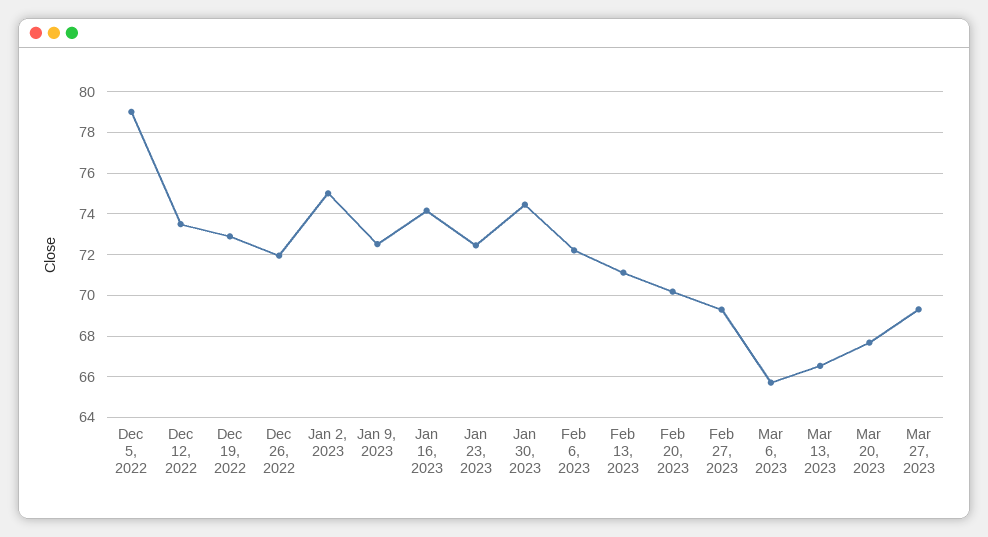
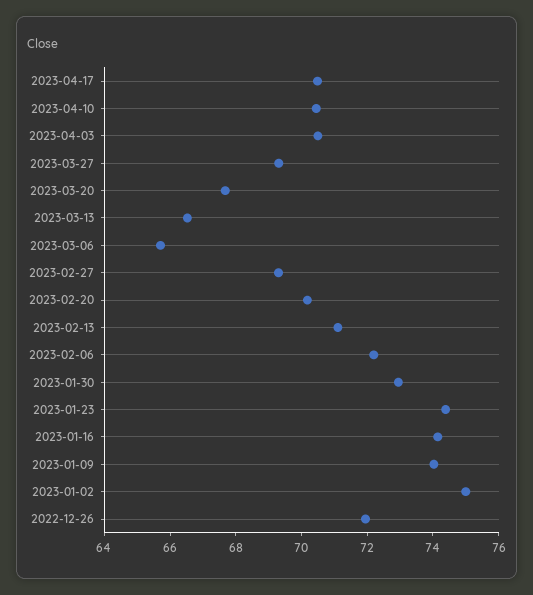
Dec 5, 2022: 79 -> none
Dec 12, 2022: 73.5 -> none
Dec 19, 2022: 73 -> none
Jan 9, 2023: 72.5 -> 74
Jan 23, 2023: 72.5 -> 74.5
Jan 30, 2023: 74.5 -> 73
2023-04-17: none -> 70.5
2023-04-10: none -> 70.5
2023-04-03: none -> 70.5

